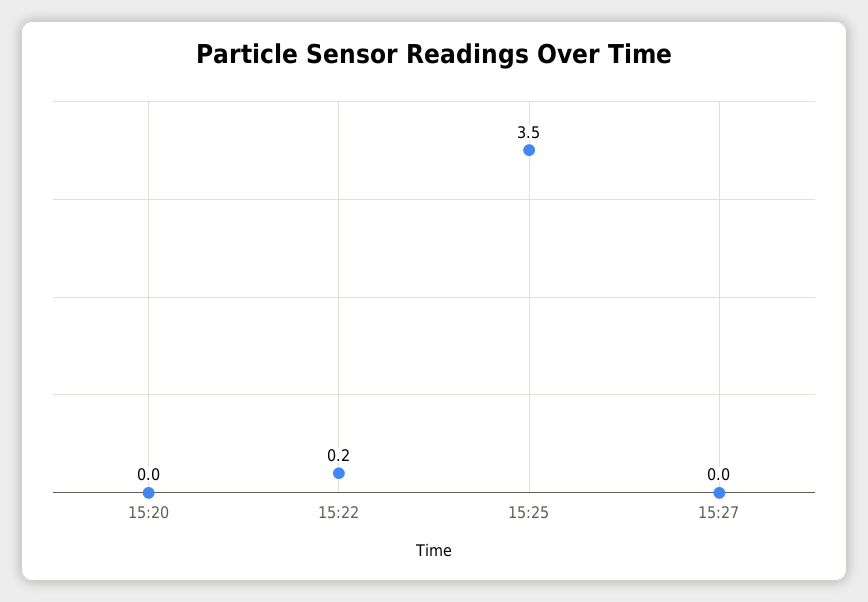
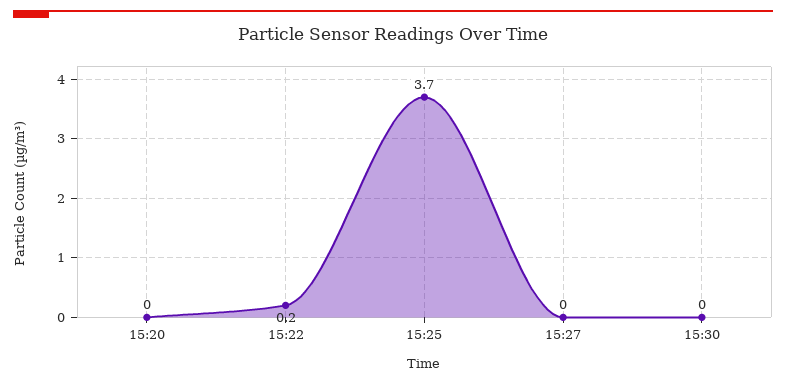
15:25: 3.5 -> 3.7
15:30: none -> 0

